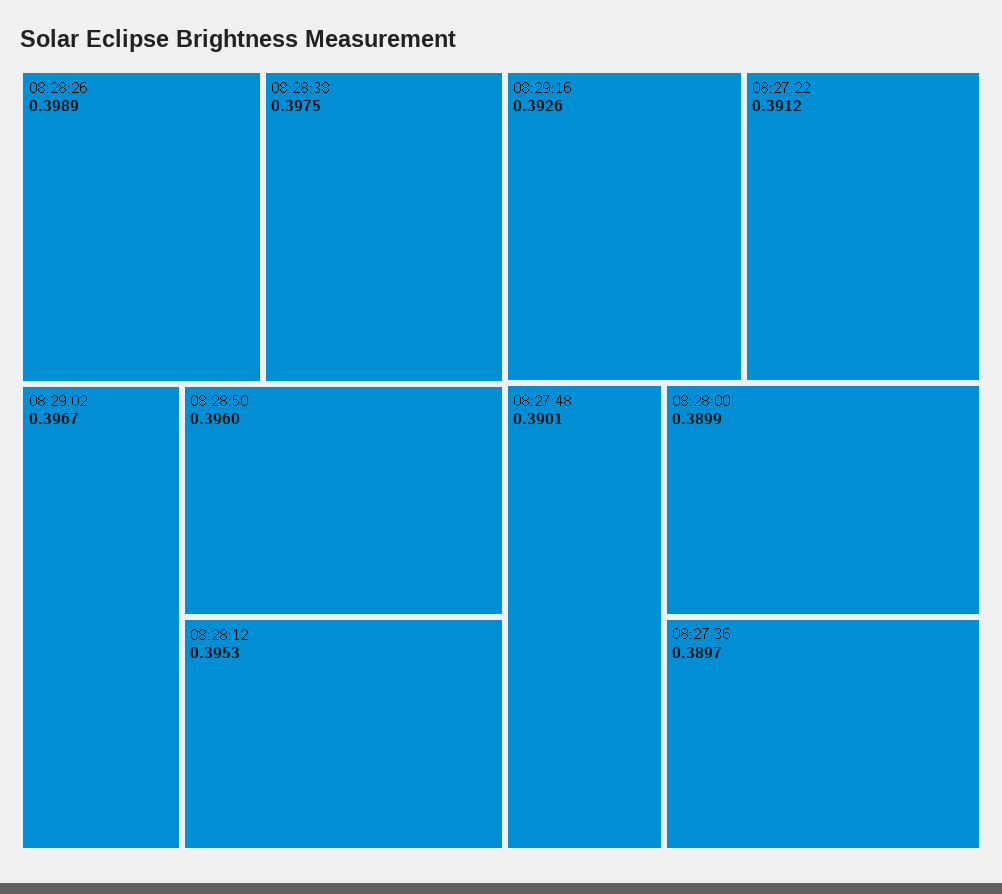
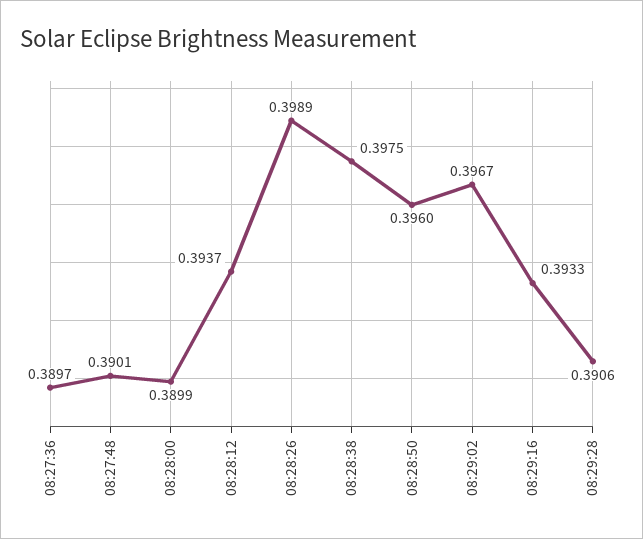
08:28:12: 0.3953 -> 0.3937
08:29:16: 0.3926 -> 0.3933
08:27:22: 0.3912 -> none
08:29:28: none -> 0.3906

